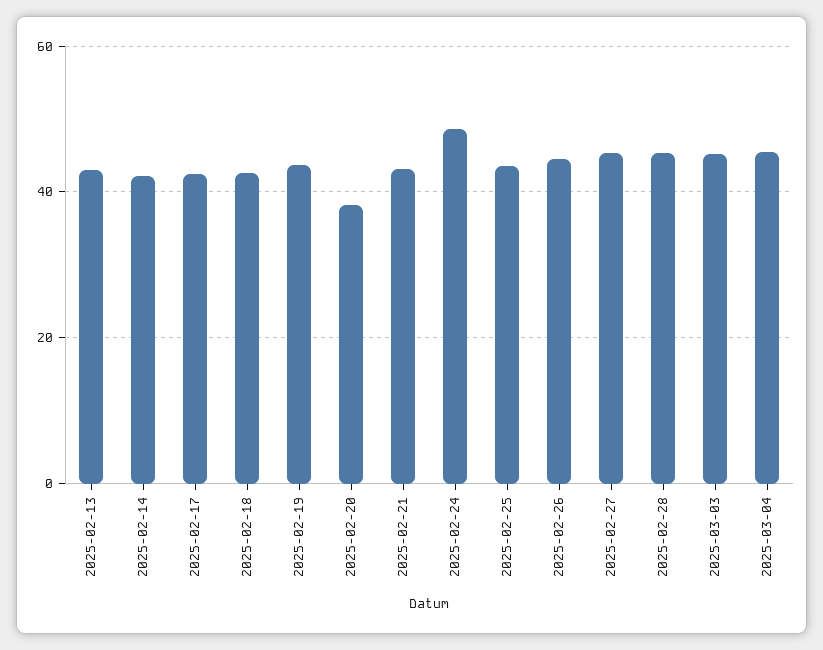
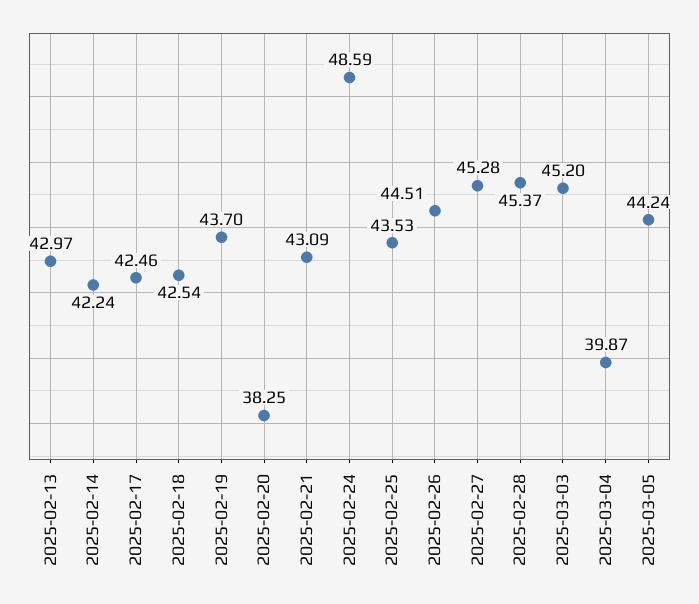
2025-03-04: 46 -> 39.87
2025-03-05: none -> 44.24

